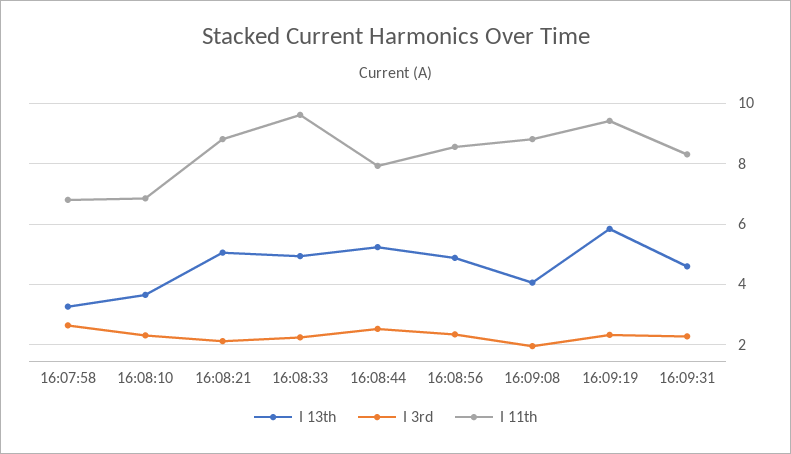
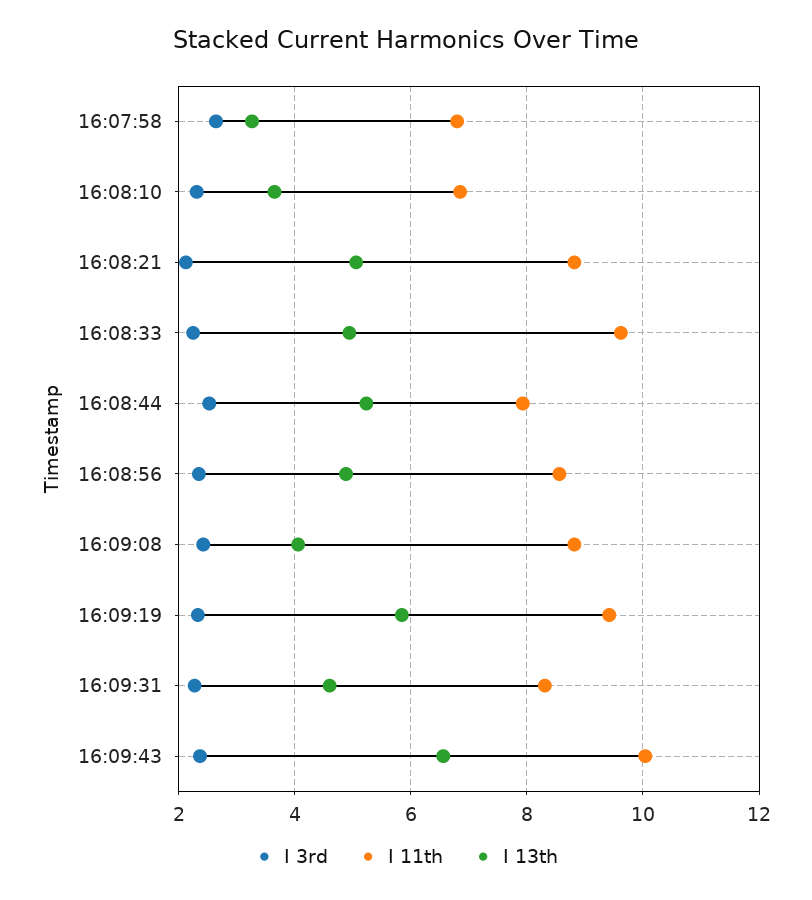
I 3rd, 16:09:08: 2 -> 2.4
I 3rd, 16:09:43: none -> 2.4
I 11th, 16:09:43: none -> 10
I 13th, 16:09:43: none -> 6.6

